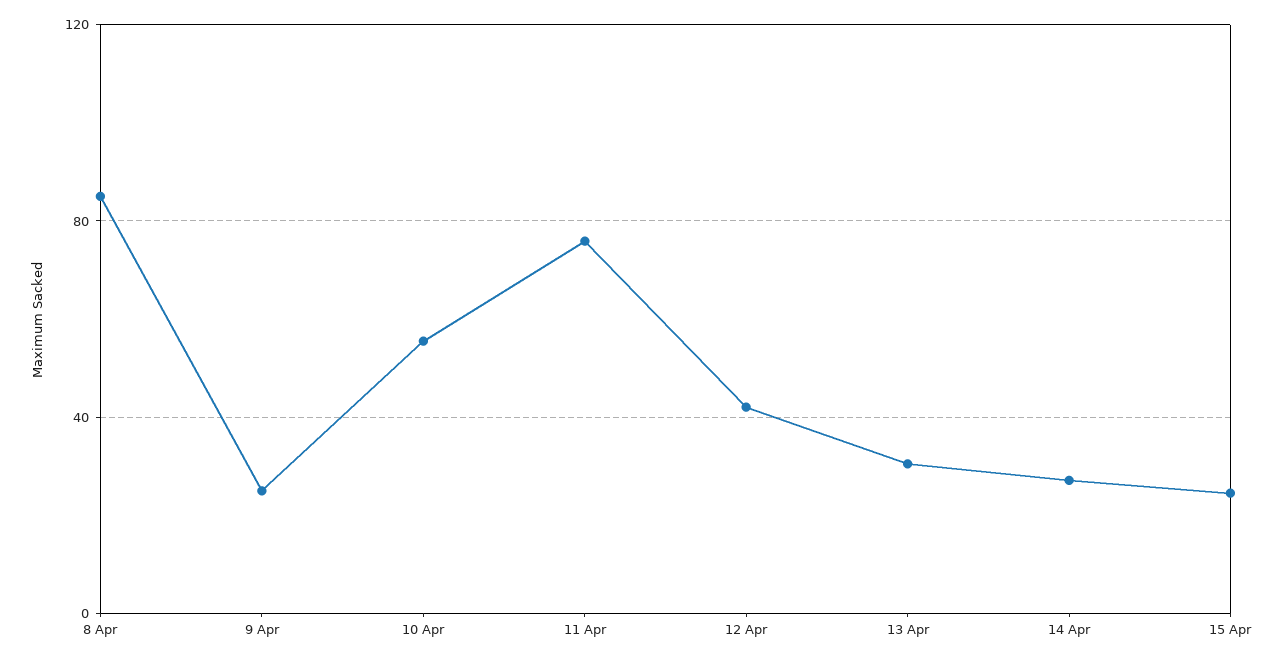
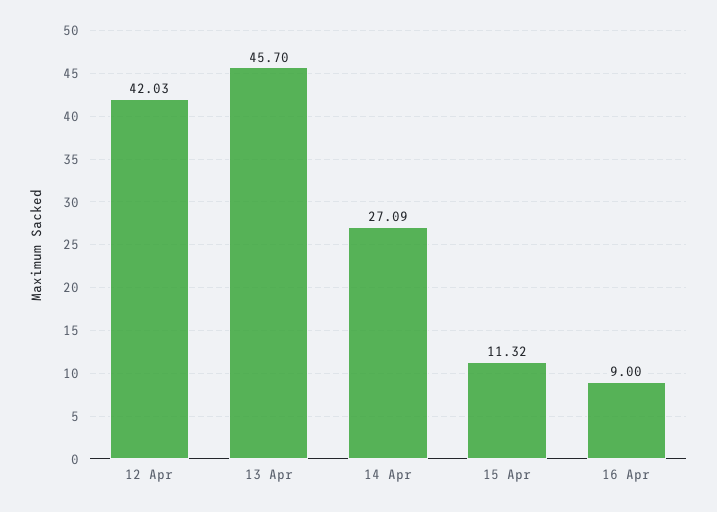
8 Apr: 85 -> none
9 Apr: 25 -> none
10 Apr: 55 -> none
11 Apr: 75 -> none
13 Apr: 30 -> 45.7
15 Apr: 25 -> 11.32
16 Apr: none -> 9

